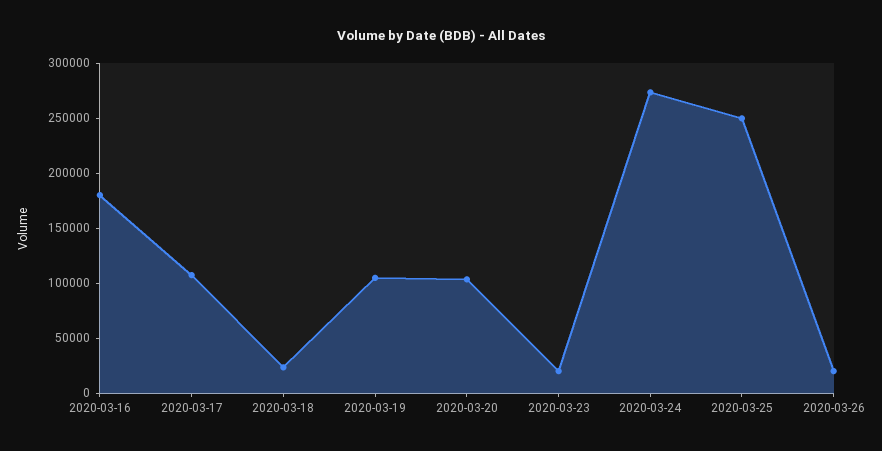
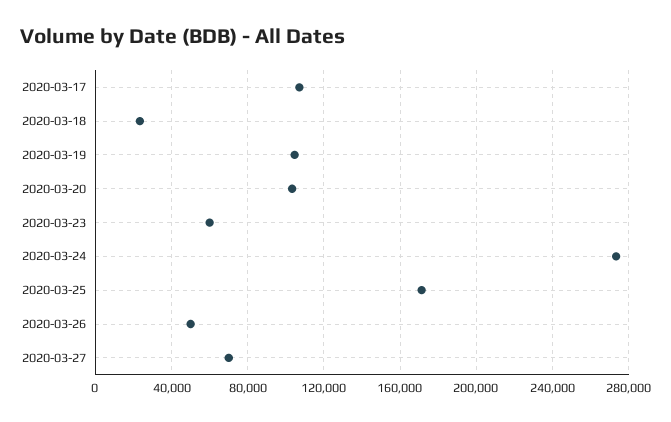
2020-03-16: 180000 -> none
2020-03-23: 20000 -> 60000
2020-03-25: 250000 -> 170000
2020-03-26: 20000 -> 50000
2020-03-27: none -> 70000

